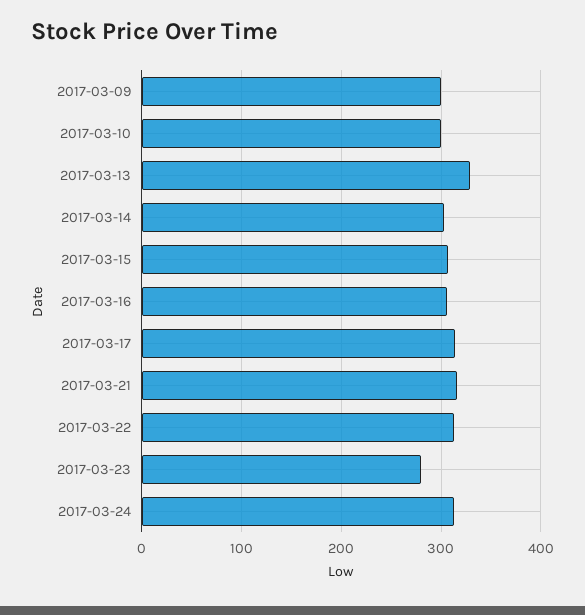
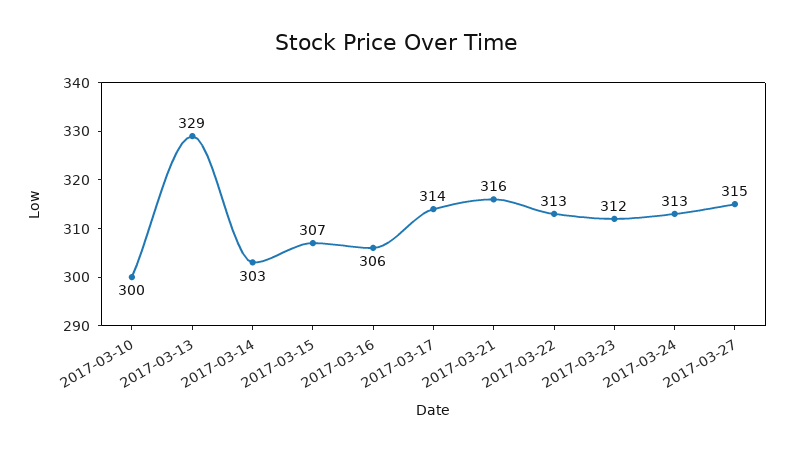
2017-03-09: 300 -> none
2017-03-23: 280 -> 312
2017-03-27: none -> 315

